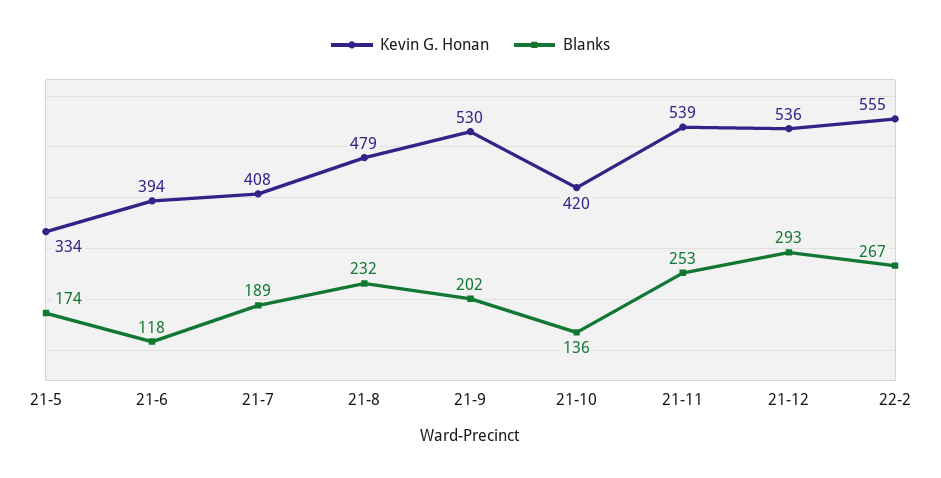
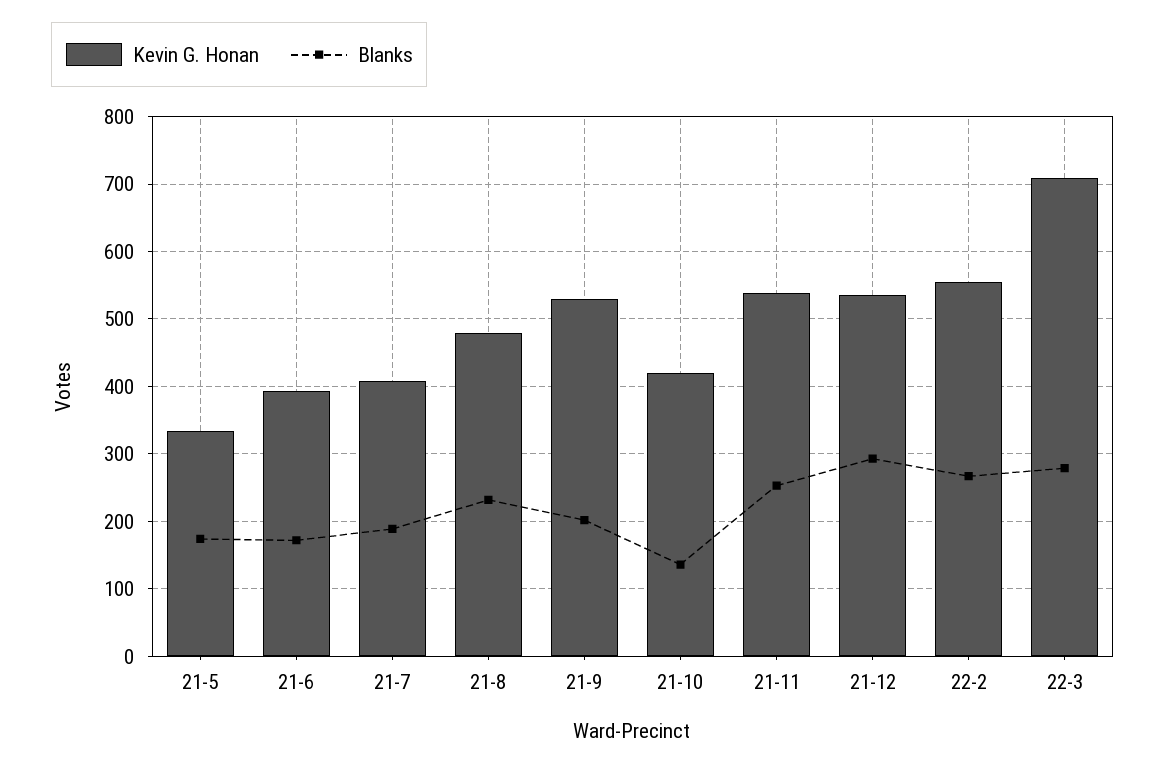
Blanks, 21-6: 118 -> 170
Kevin G. Honan, 22-3: none -> 710
Blanks, 22-3: none -> 280

